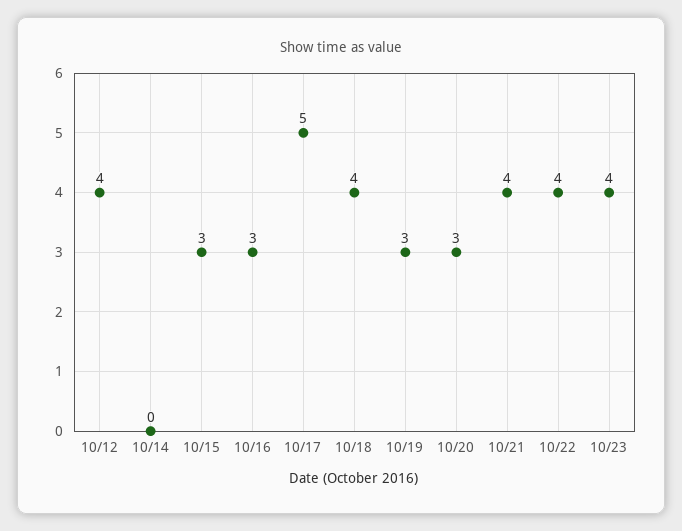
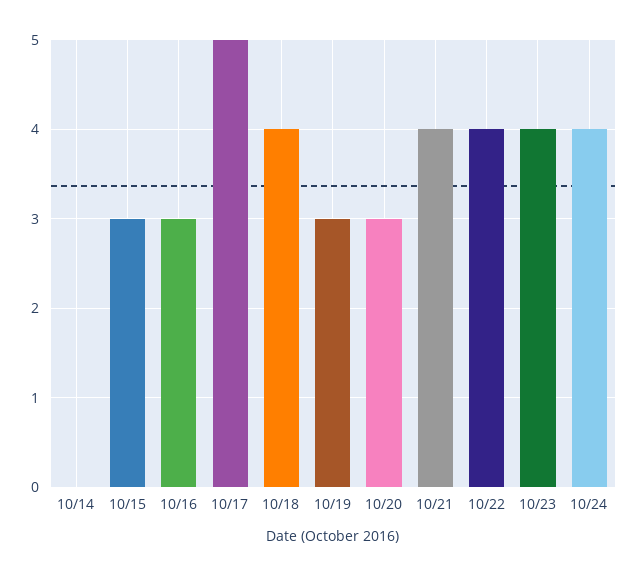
10/12: 4 -> none
10/24: none -> 4

